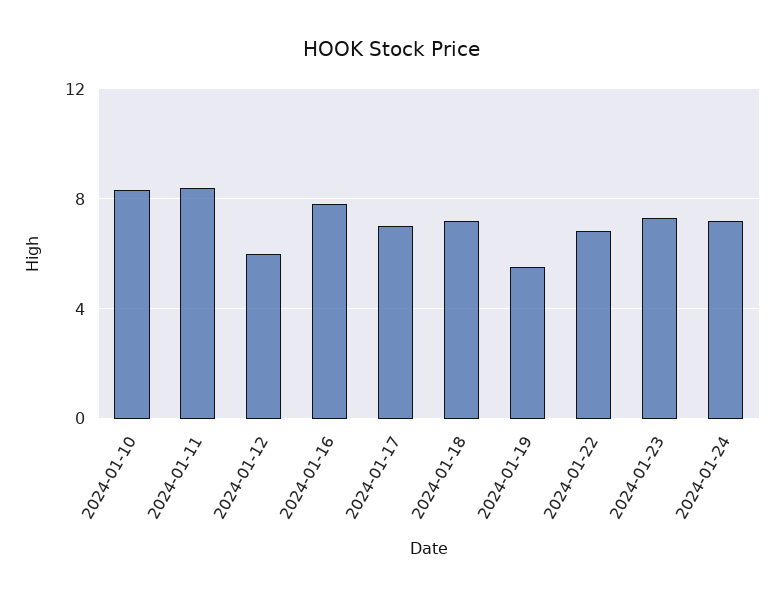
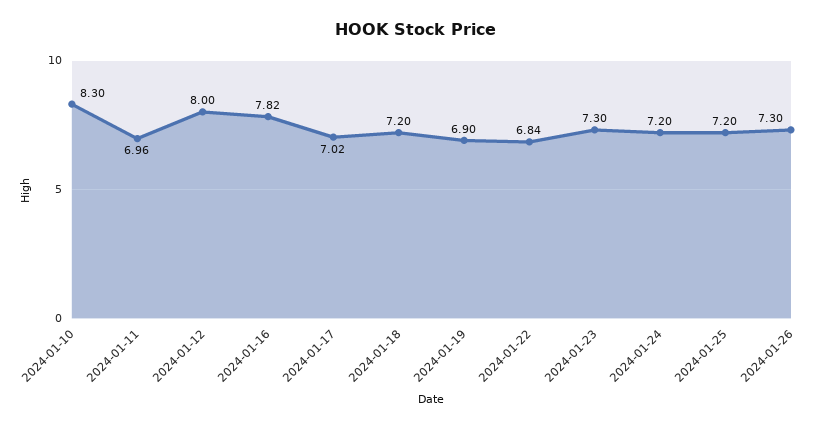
2024-01-11: 8.5 -> 6.96
2024-01-12: 6 -> 8
2024-01-19: 5.5 -> 6.9
2024-01-25: none -> 7.2
2024-01-26: none -> 7.3

